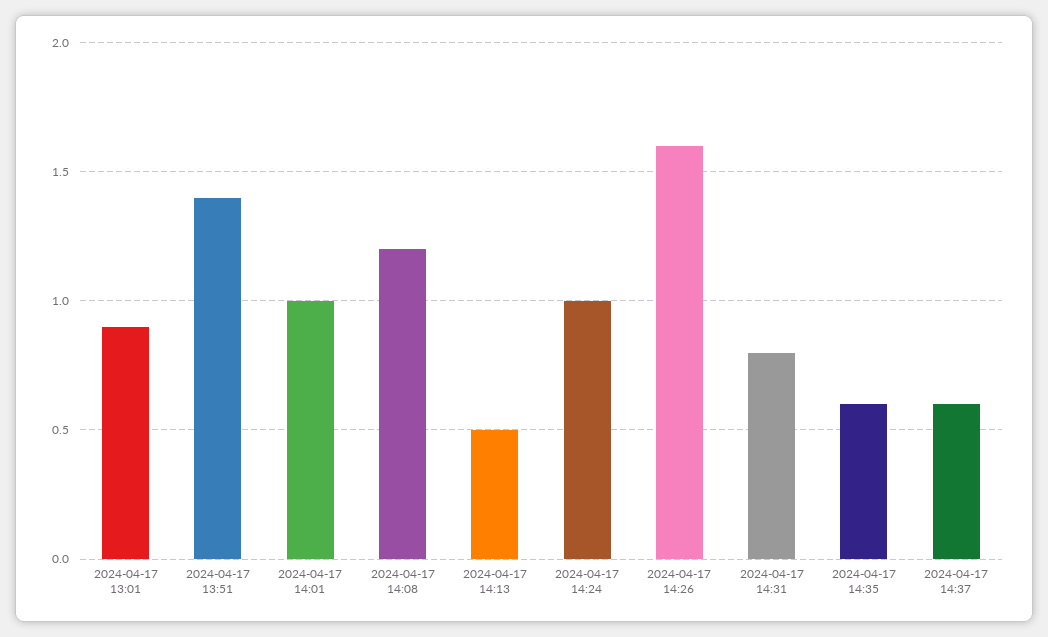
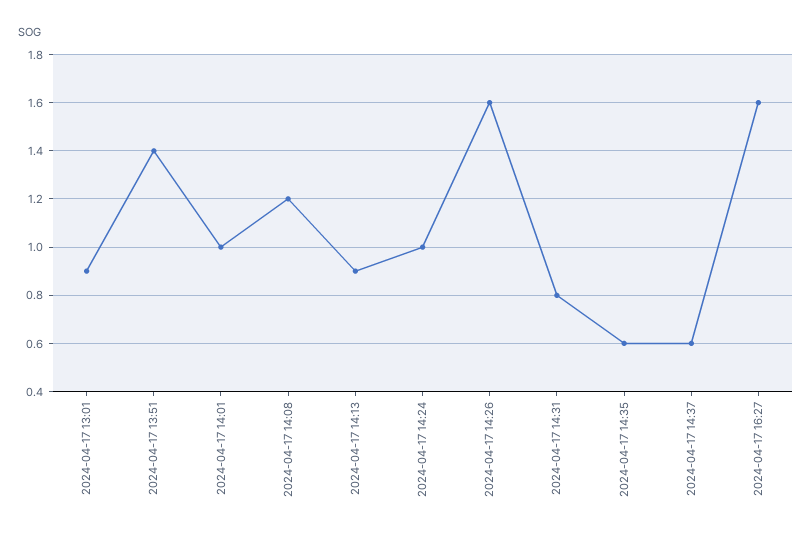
2024-04-17 14:13: 0.5 -> 0.9
2024-04-17 16:27: none -> 1.6

